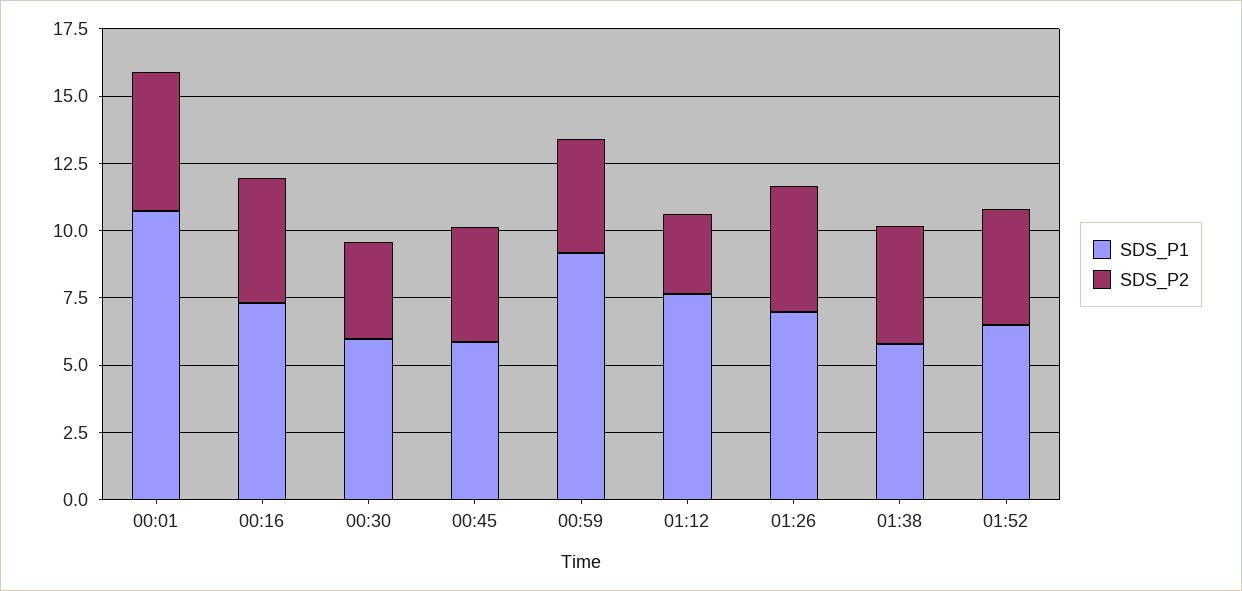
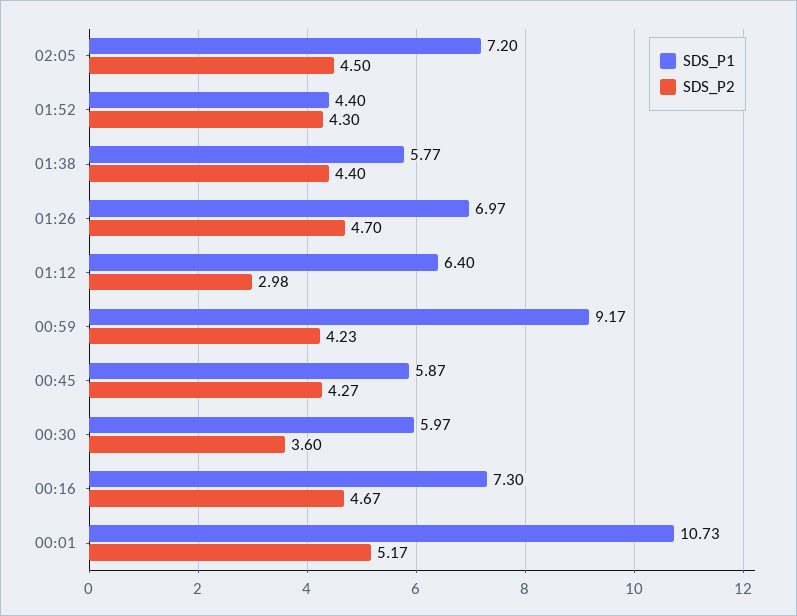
SDS_P1, 01:12: 7.5 -> 6.4
SDS_P1, 01:52: 6.5 -> 4.4
SDS_P1, 02:05: none -> 7.2
SDS_P2, 02:05: none -> 4.5

